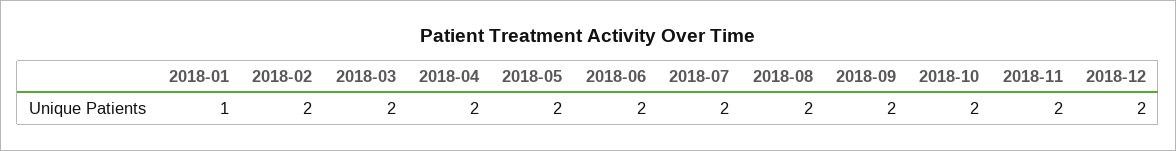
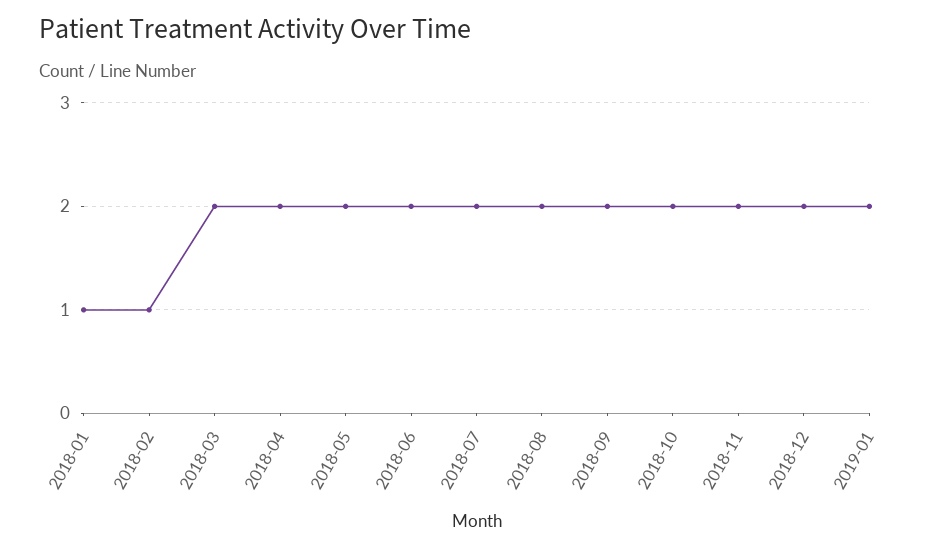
2018-02: 2 -> 1
2019-01: none -> 2

